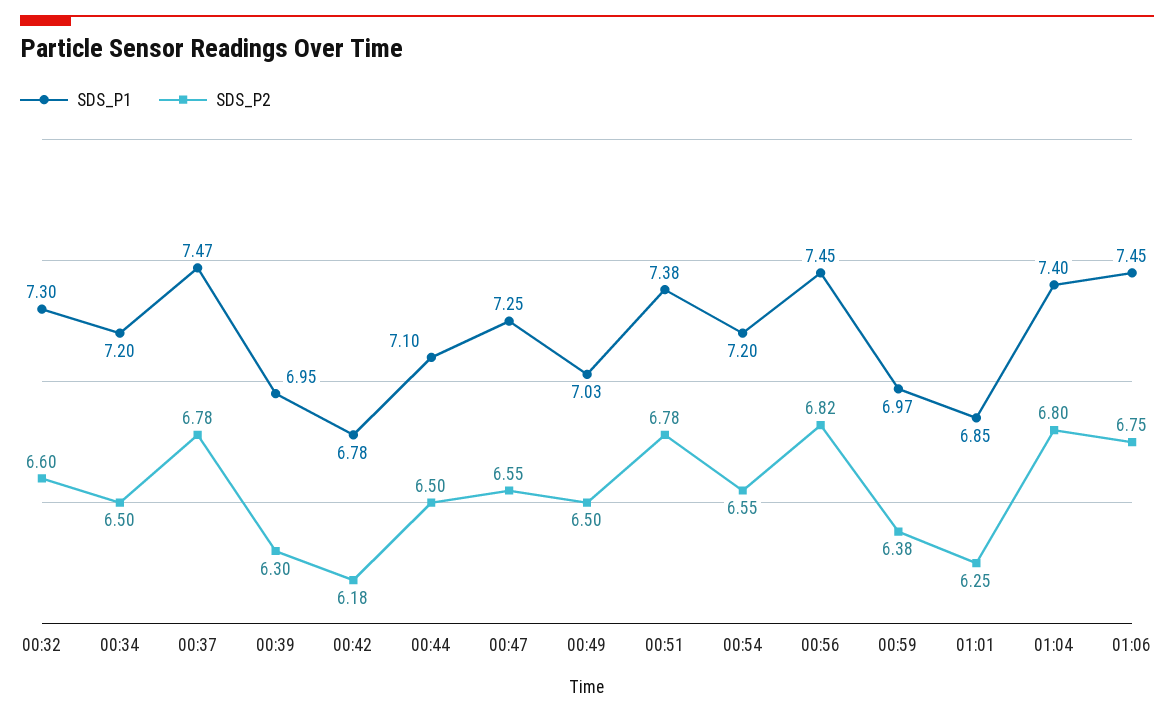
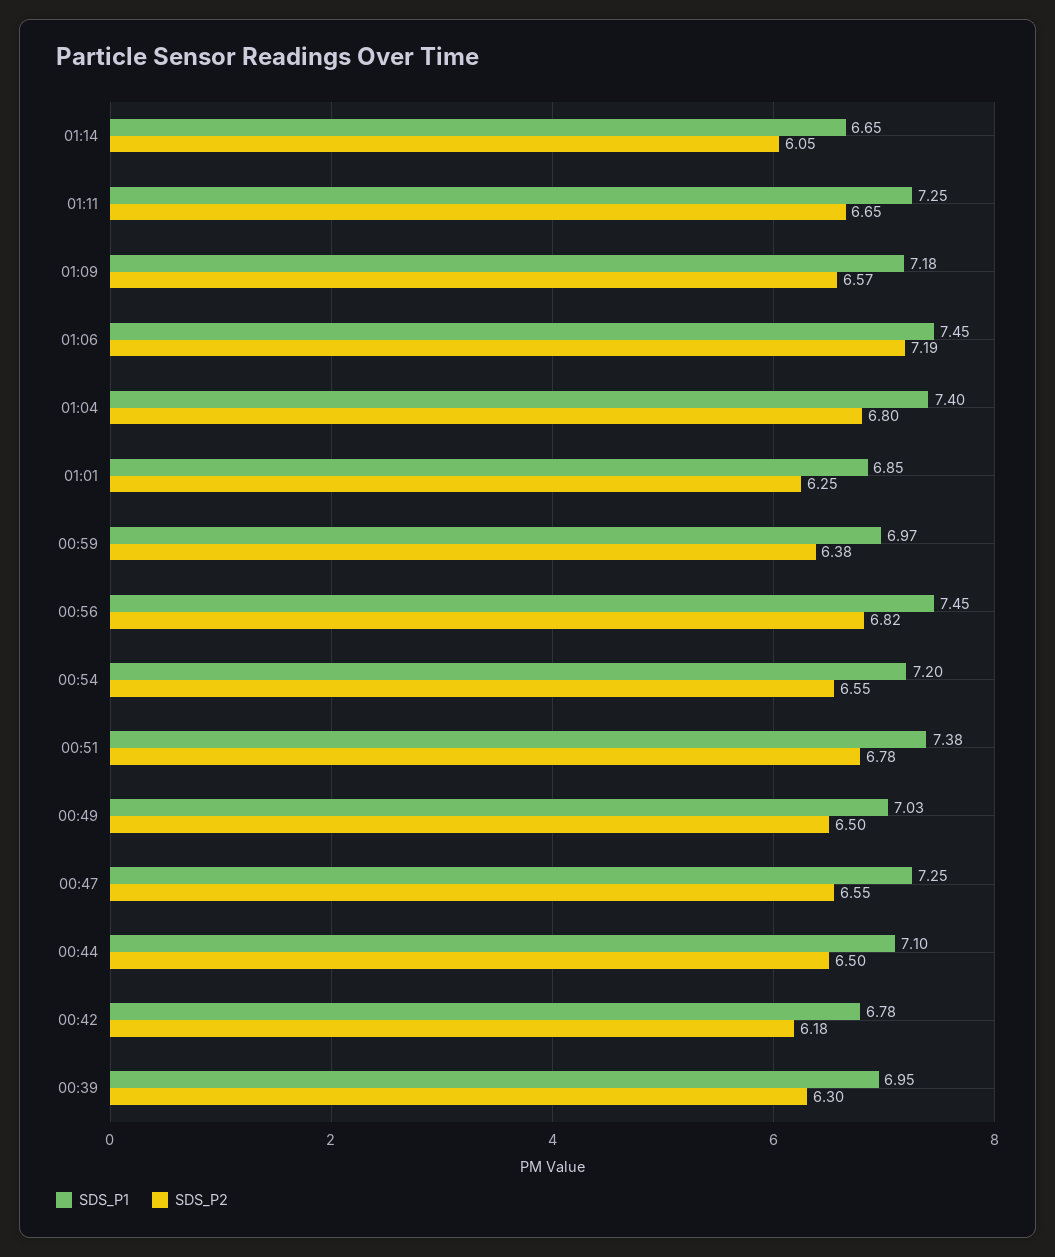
SDS_P1, 00:32: 7.3 -> none
SDS_P2, 00:32: 6.6 -> none
SDS_P1, 00:34: 7.2 -> none
SDS_P2, 00:34: 6.5 -> none
SDS_P1, 00:37: 7.47 -> none
SDS_P2, 00:37: 6.78 -> none
SDS_P2, 01:06: 6.75 -> 7.19
SDS_P1, 01:14: none -> 6.65
SDS_P2, 01:14: none -> 6.05
SDS_P1, 01:11: none -> 7.25
SDS_P2, 01:11: none -> 6.65
SDS_P1, 01:09: none -> 7.18
SDS_P2, 01:09: none -> 6.57

